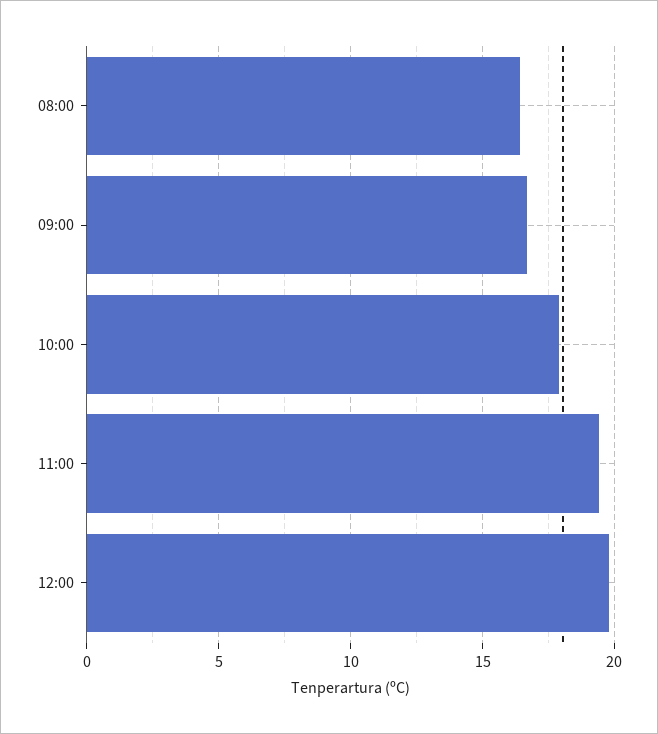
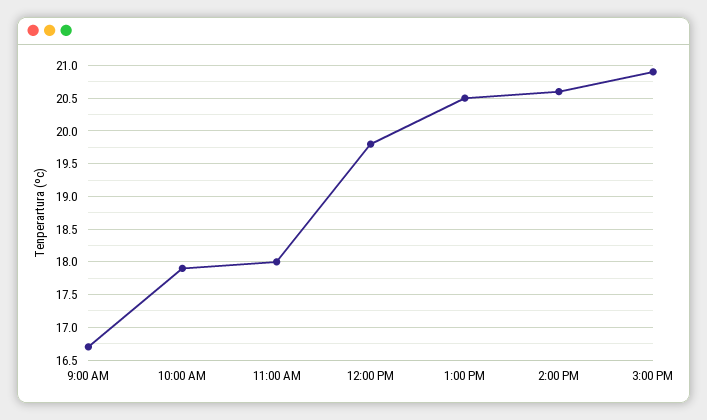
08:00: 16.5 -> none
11:00: 19.5 -> 18
1:00 PM: none -> 20.5
2:00 PM: none -> 20.6
3:00 PM: none -> 20.9

